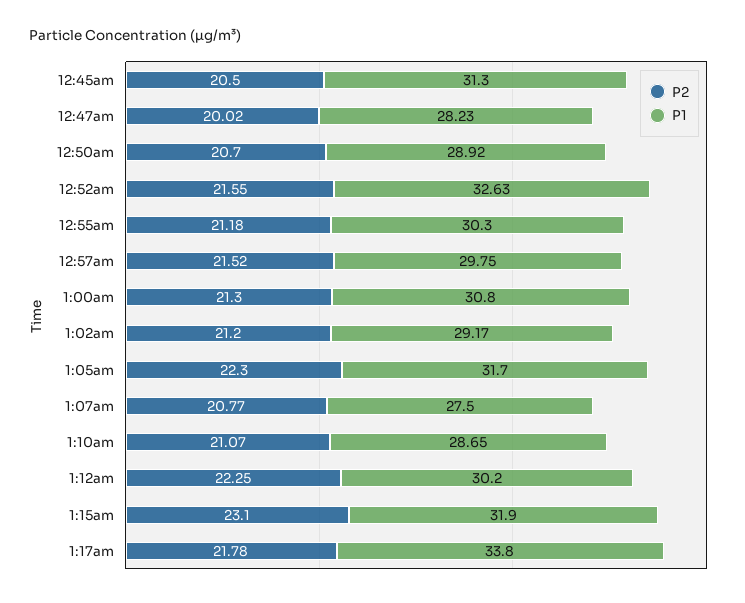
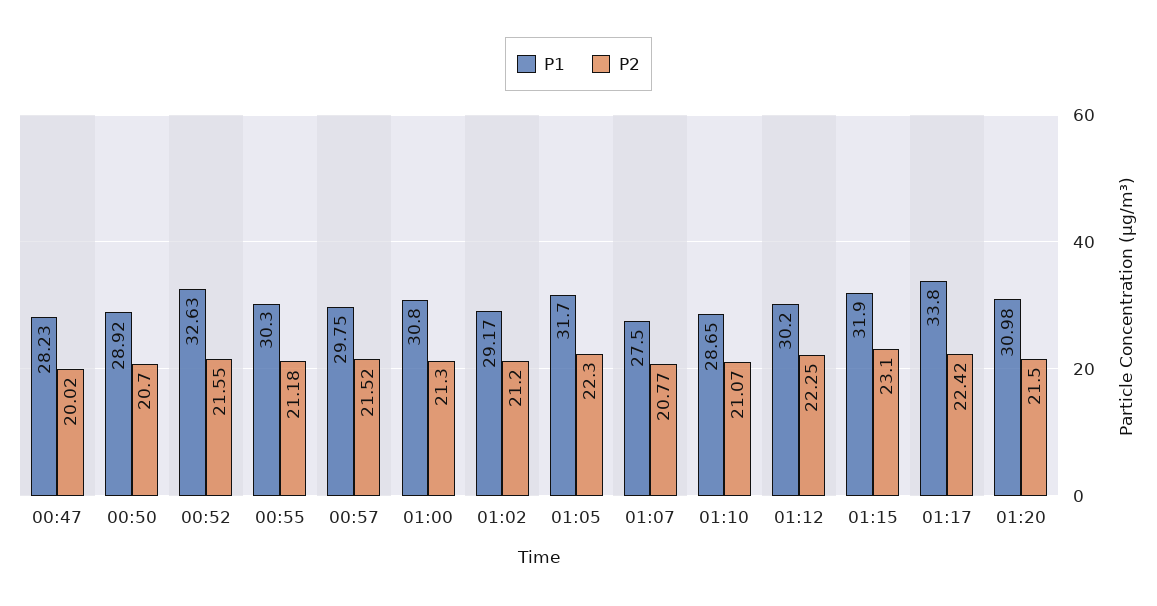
P2, 12:45am: 20.5 -> none
P1, 12:45am: 31.3 -> none
P2, 1:17am: 21.78 -> 22.42
P1, 01:20: none -> 30.98
P2, 01:20: none -> 21.5

